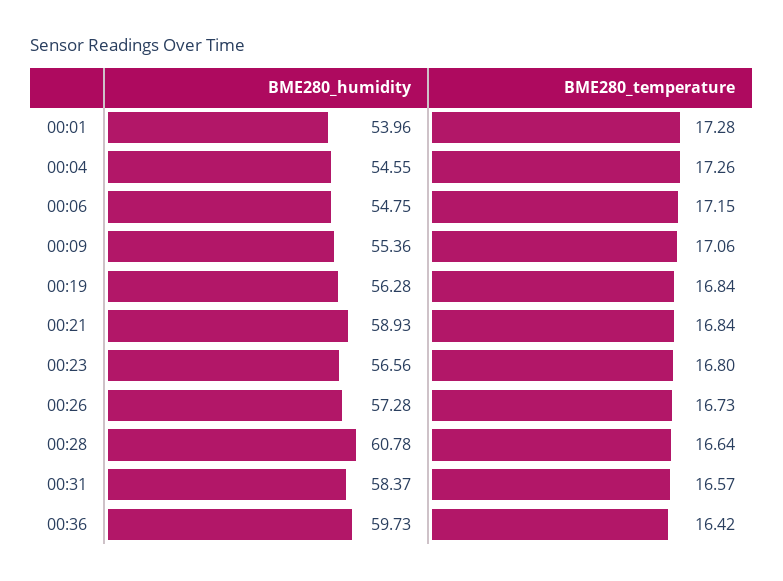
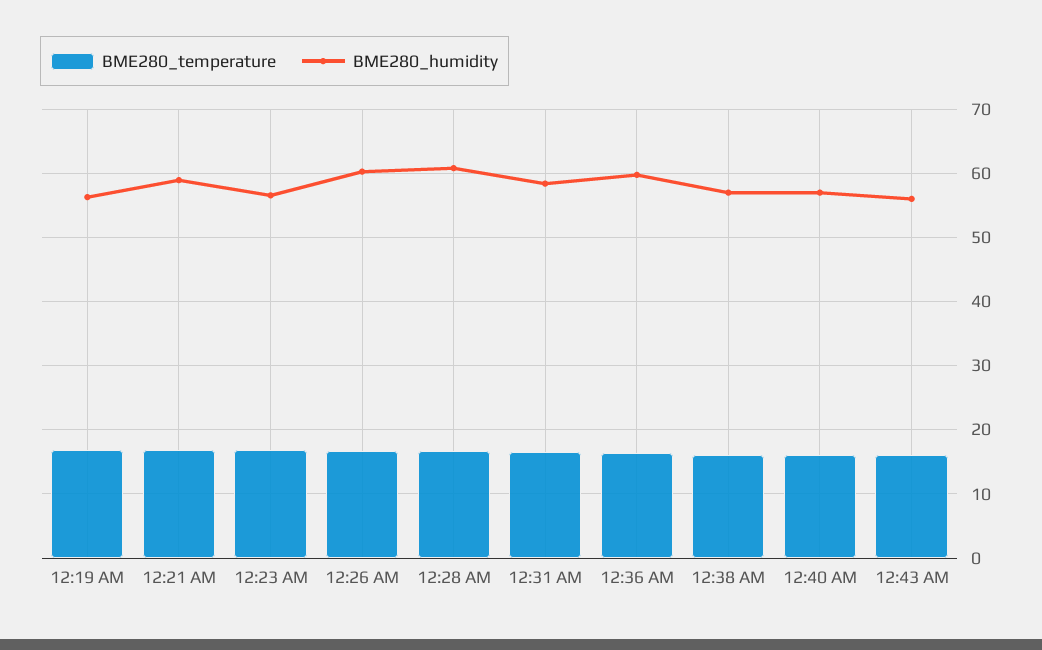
BME280_humidity, 00:01: 53.96 -> none
BME280_temperature, 00:01: 17.28 -> none
BME280_humidity, 00:04: 54.55 -> none
BME280_temperature, 00:04: 17.26 -> none
BME280_humidity, 00:06: 54.75 -> none
BME280_temperature, 00:06: 17.15 -> none
BME280_humidity, 00:09: 55.36 -> none
BME280_temperature, 00:09: 17.06 -> none
BME280_humidity, 00:26: 57.28 -> 60
BME280_temperature, 12:38 AM: none -> 16
BME280_humidity, 12:38 AM: none -> 57
BME280_temperature, 12:40 AM: none -> 16
BME280_humidity, 12:40 AM: none -> 57
BME280_temperature, 12:43 AM: none -> 16
BME280_humidity, 12:43 AM: none -> 56

